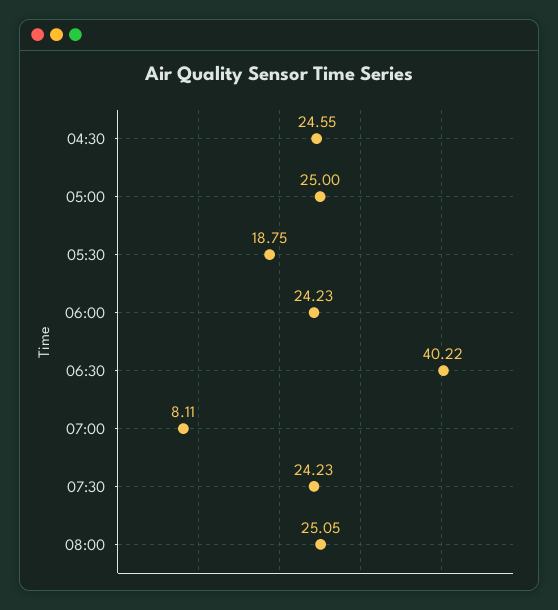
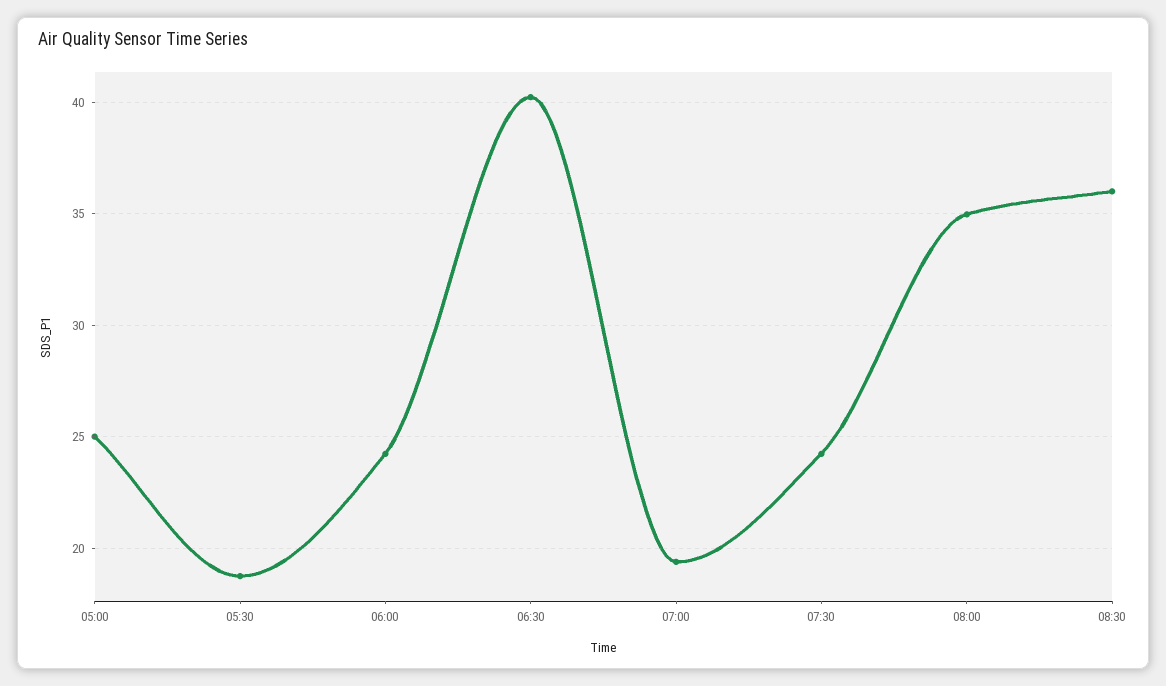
04:30: 24.55 -> none
07:00: 8.11 -> 19.5
08:00: 25.05 -> 35
08:30: none -> 36

